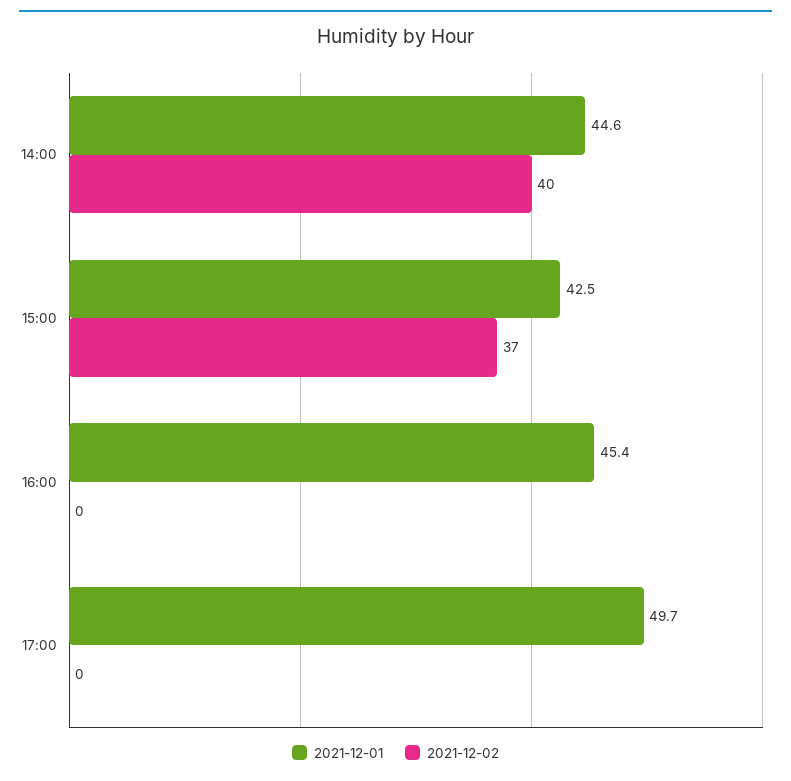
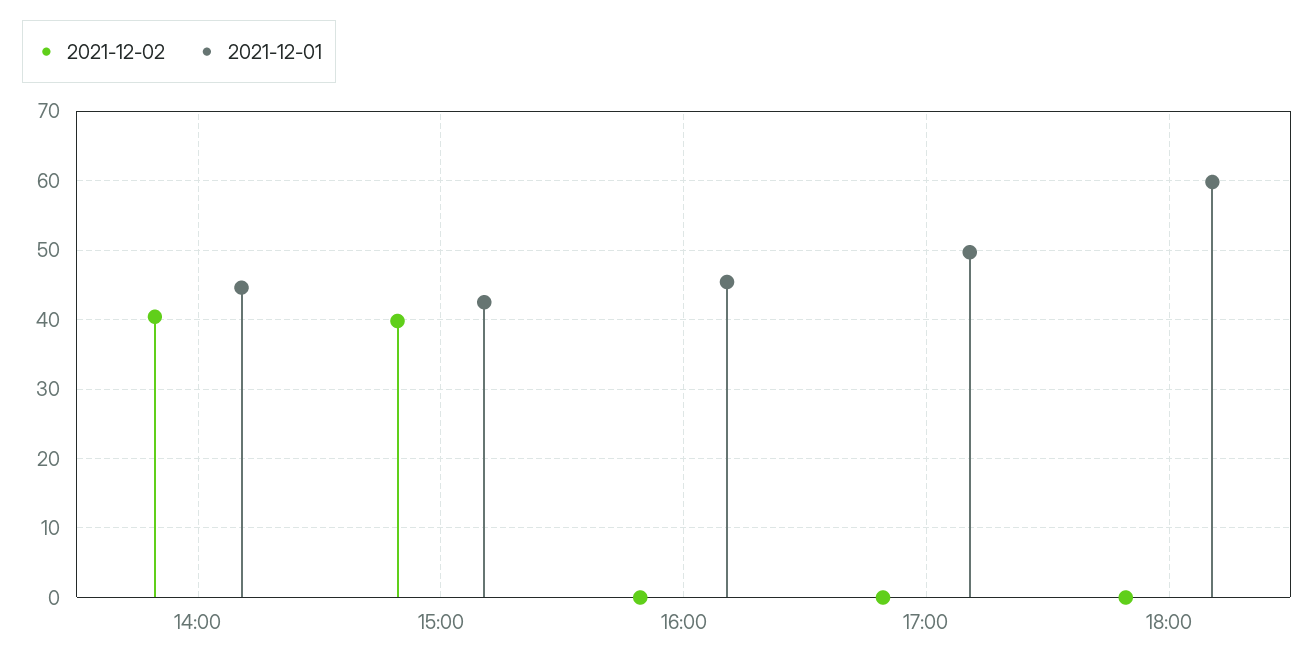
2021-12-02, 15:00: 37 -> 40
2021-12-02, 18:00: none -> 0
2021-12-01, 18:00: none -> 60

